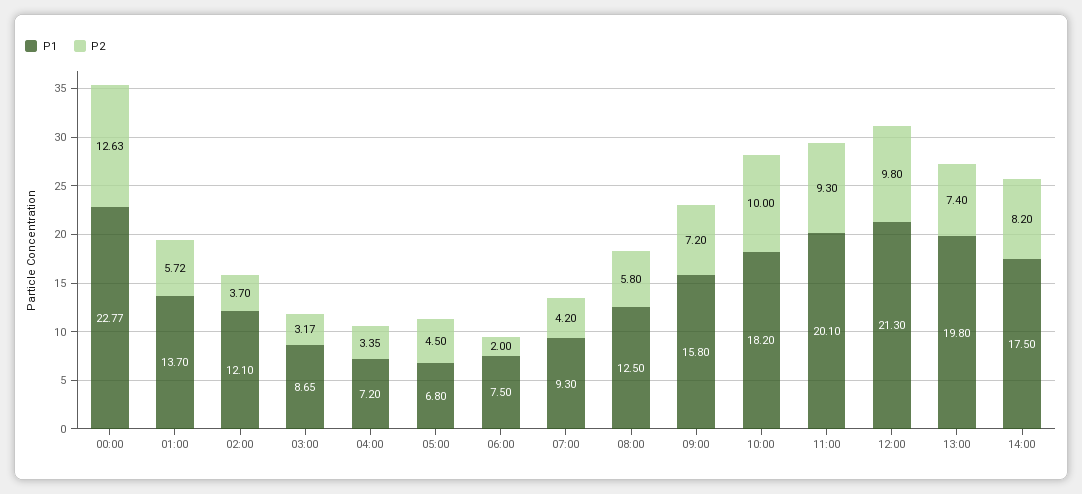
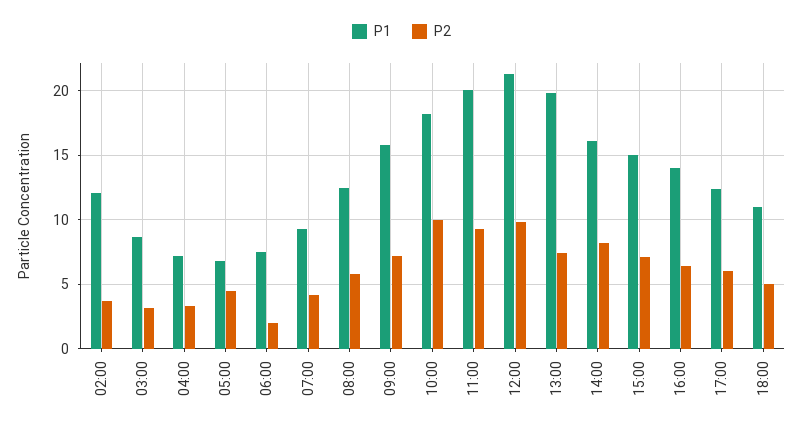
P1, 00:00: 22.77 -> none
P2, 00:00: 12.63 -> none
P1, 01:00: 13.7 -> none
P2, 01:00: 5.72 -> none
P1, 14:00: 17.5 -> 16
P1, 15:00: none -> 15
P2, 15:00: none -> 7
P1, 16:00: none -> 14
P2, 16:00: none -> 6.5
P1, 17:00: none -> 12.5
P2, 17:00: none -> 6
P1, 18:00: none -> 11
P2, 18:00: none -> 5

